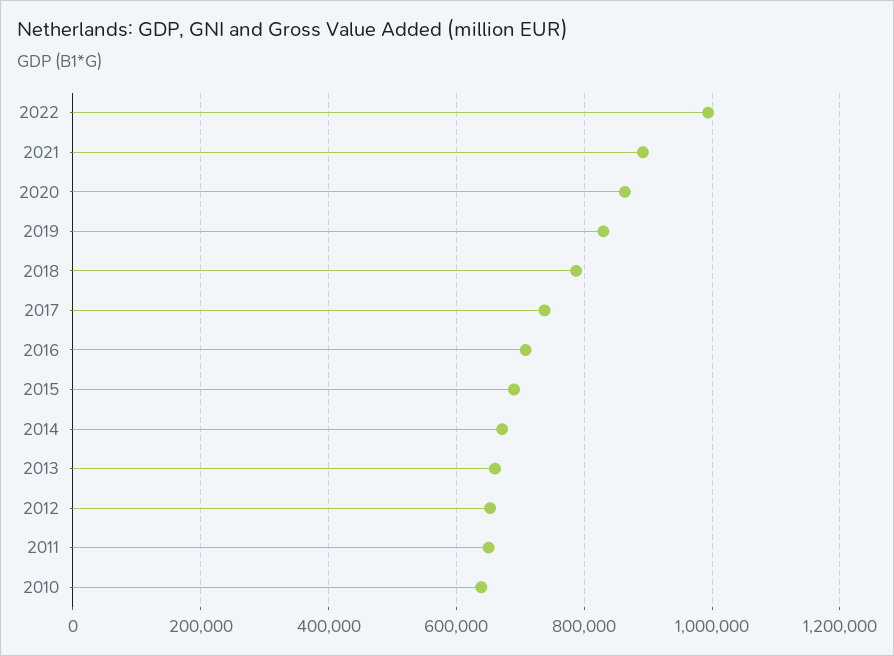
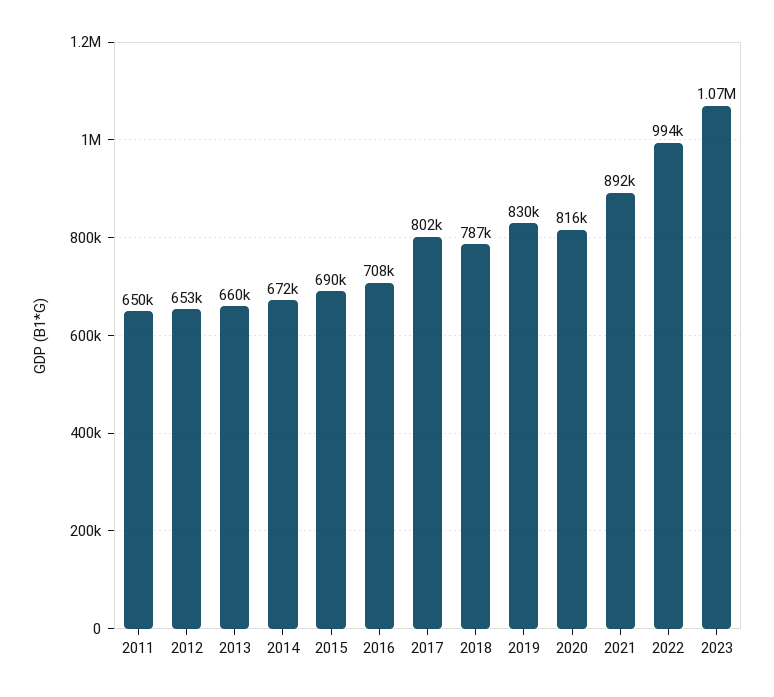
2020: 860000 -> 816000
2017: 740000 -> 802000
2010: 640000 -> none
2023: none -> 1070000

